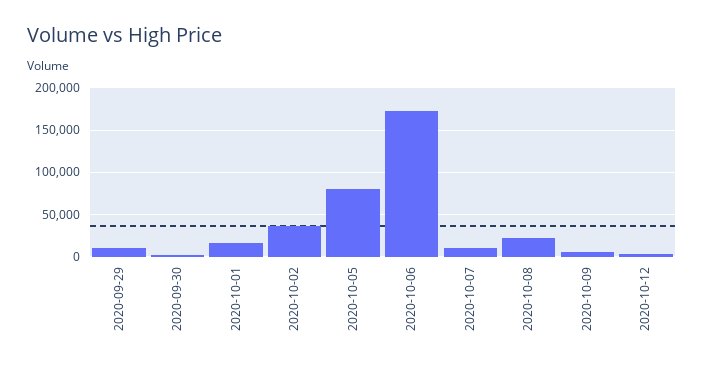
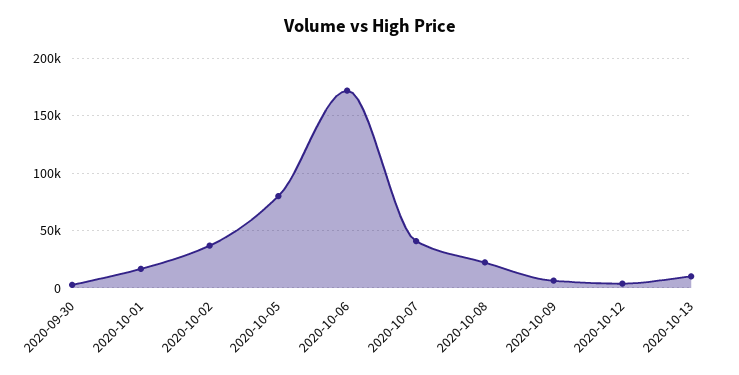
2020-09-29: 10000 -> none
2020-10-07: 10000 -> 40000
2020-10-13: none -> 10000

